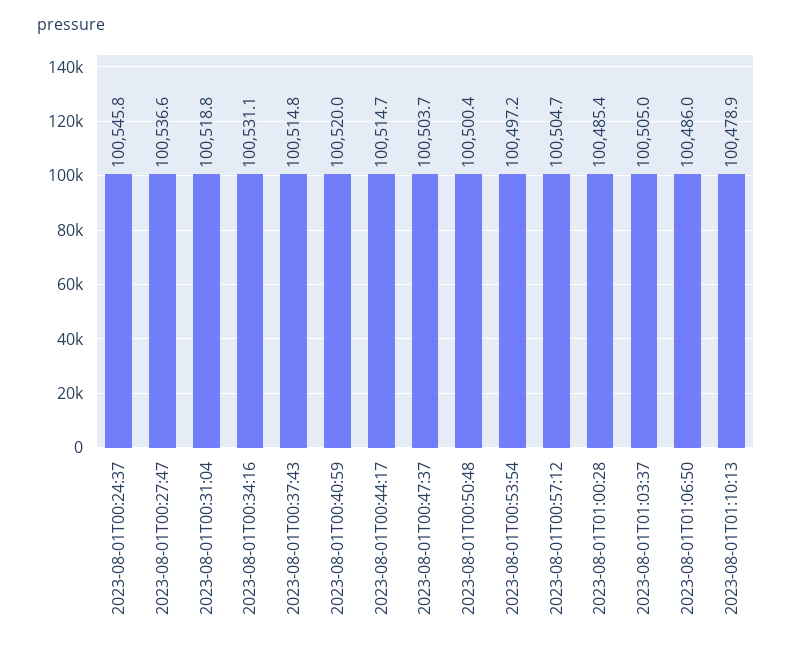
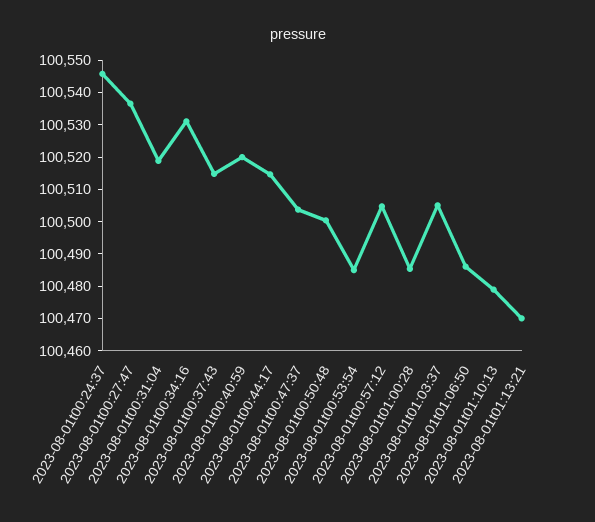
2023-08-01T00:53:54: 100497.2 -> 100485
2023-08-01t01:13:21: none -> 100470

